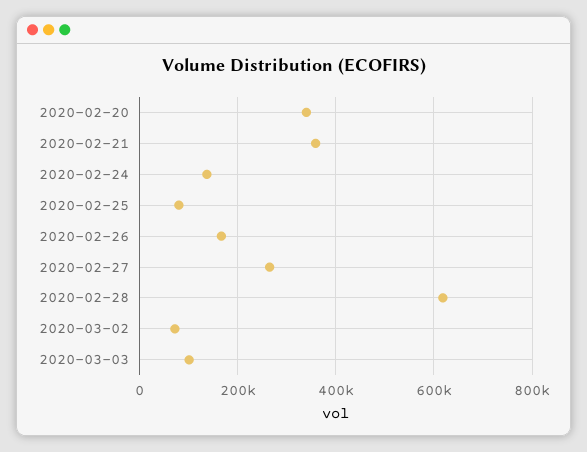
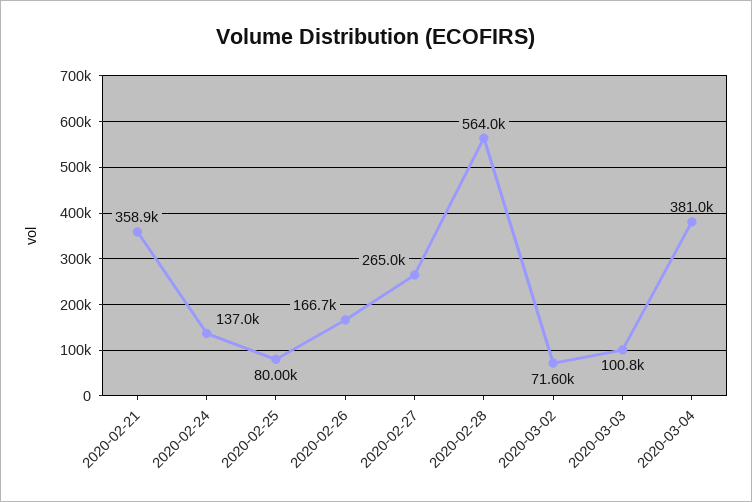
2020-02-20: 340000 -> none
2020-02-28: 620000 -> 564000
2020-03-04: none -> 381000

